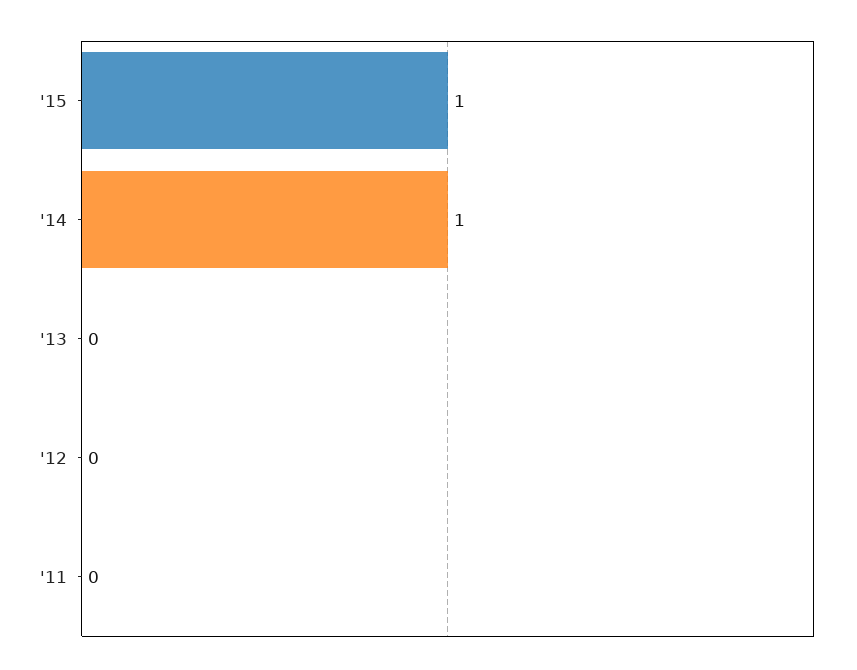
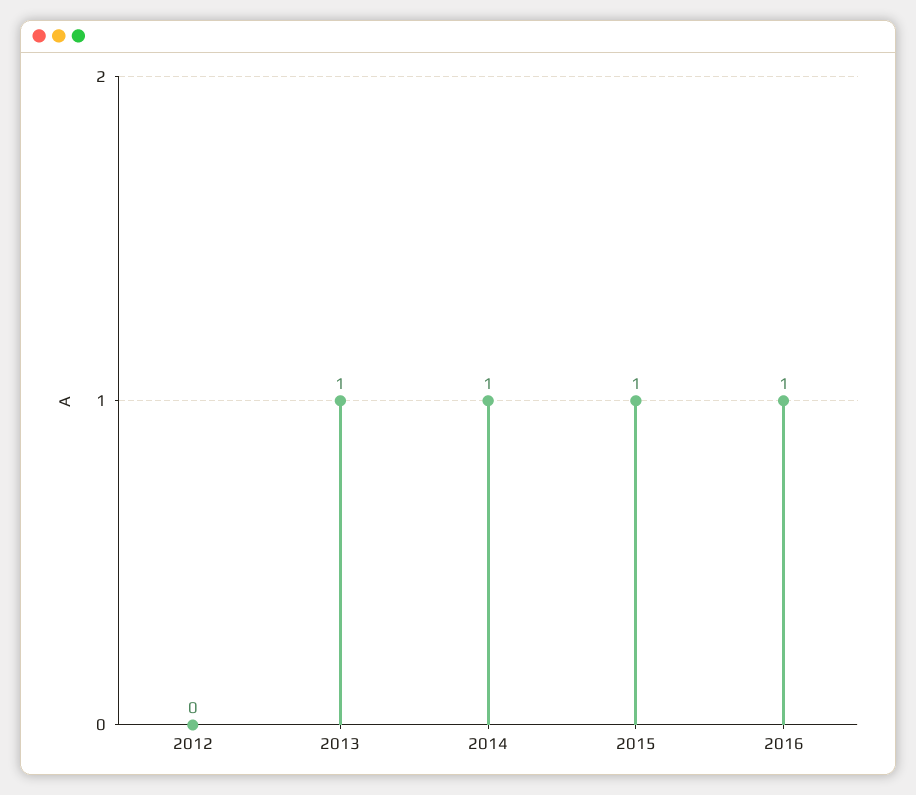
'13: 0 -> 1
'11: 0 -> none
2016: none -> 1

